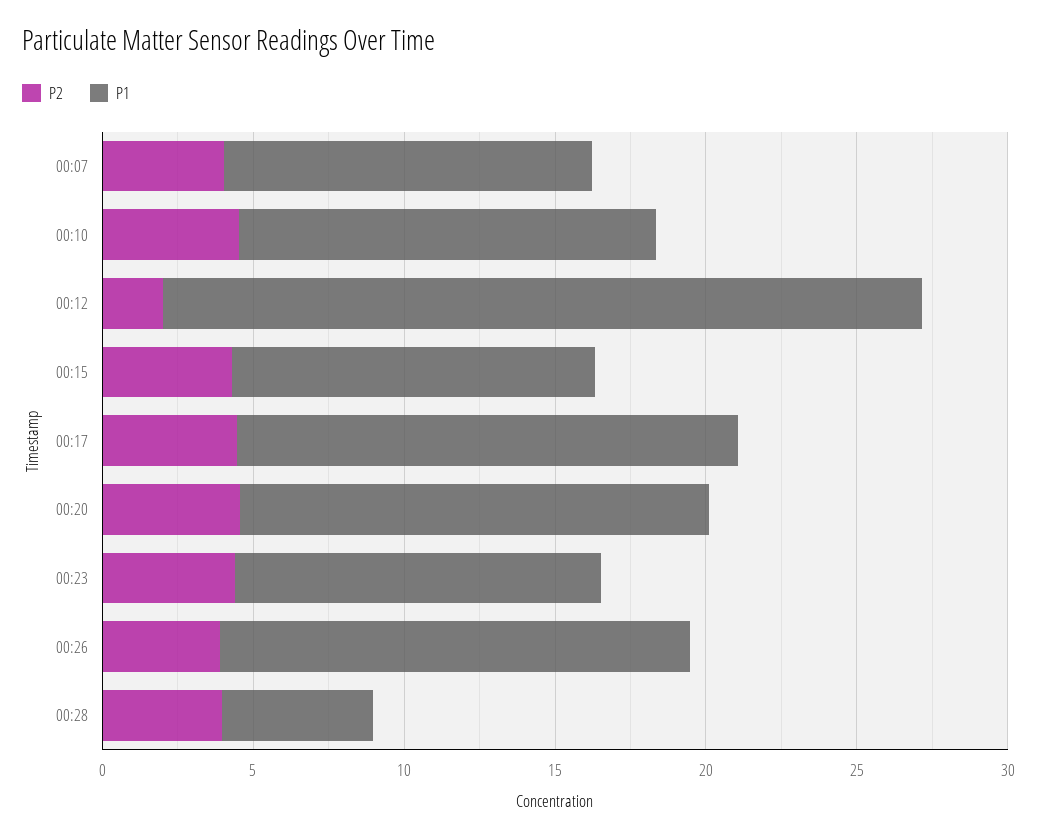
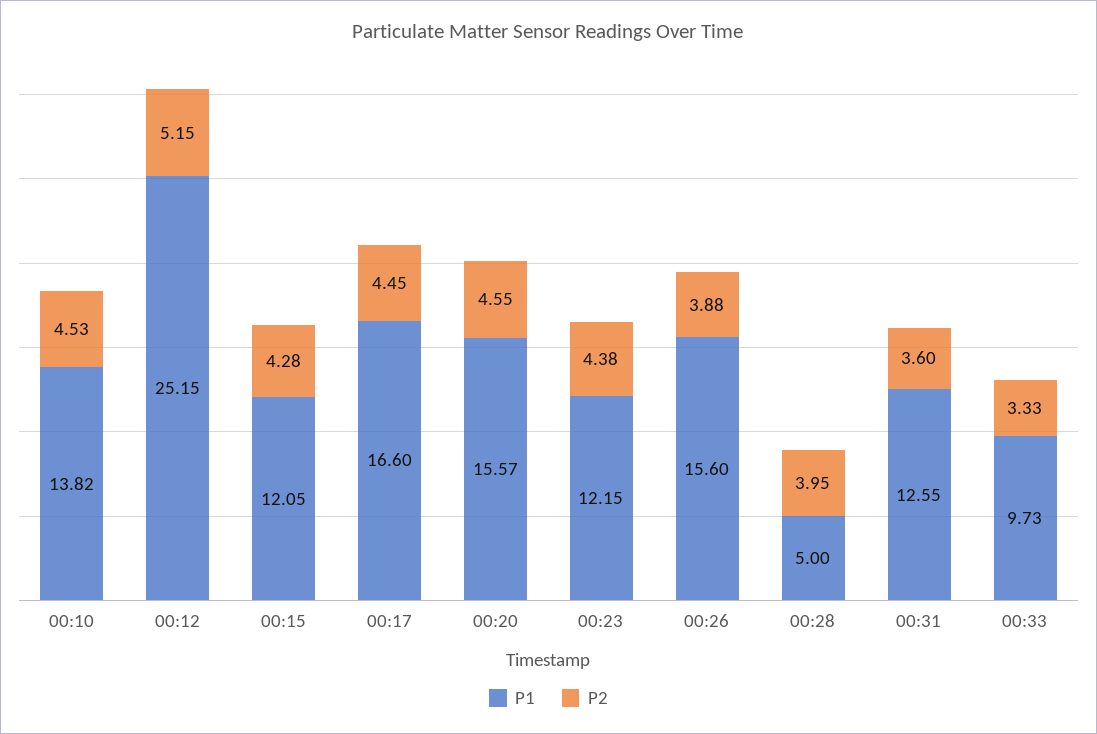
P2, 00:07: 4 -> none
P1, 00:07: 12 -> none
P2, 00:12: 2 -> 5.15
P1, 00:31: none -> 12.55
P2, 00:31: none -> 3.6
P1, 00:33: none -> 9.73
P2, 00:33: none -> 3.33

